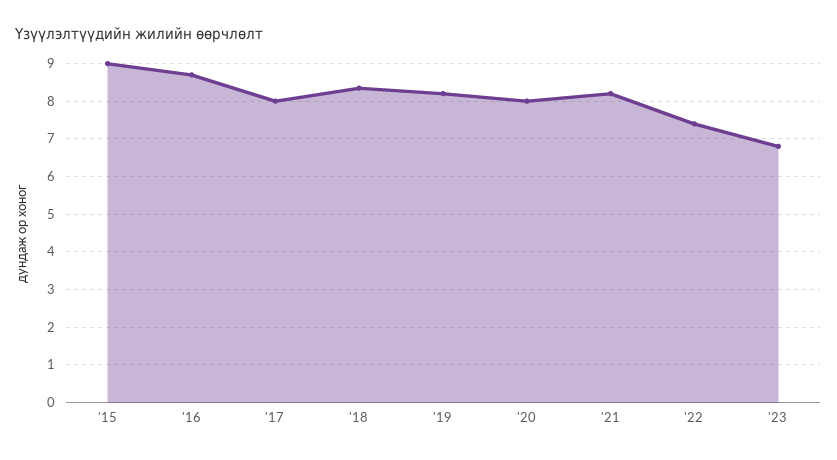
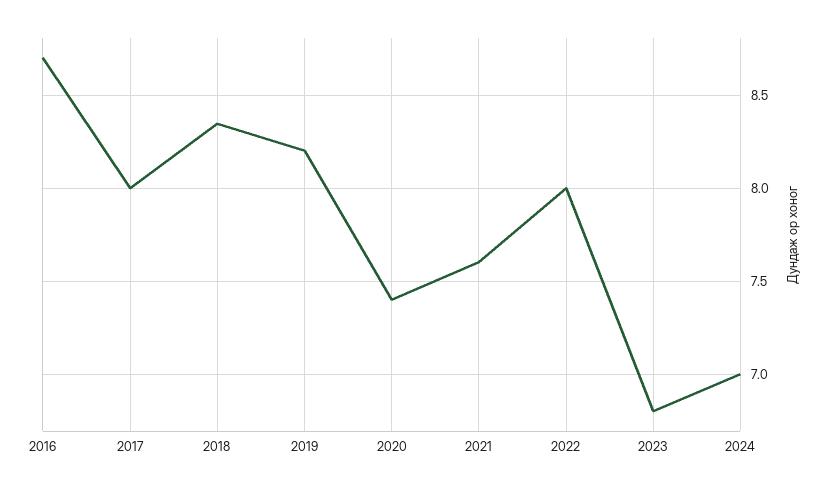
'15: 9 -> none
'20: 8 -> 7.4
'21: 8.2 -> 7.6
'22: 7.4 -> 8
2024: none -> 7

